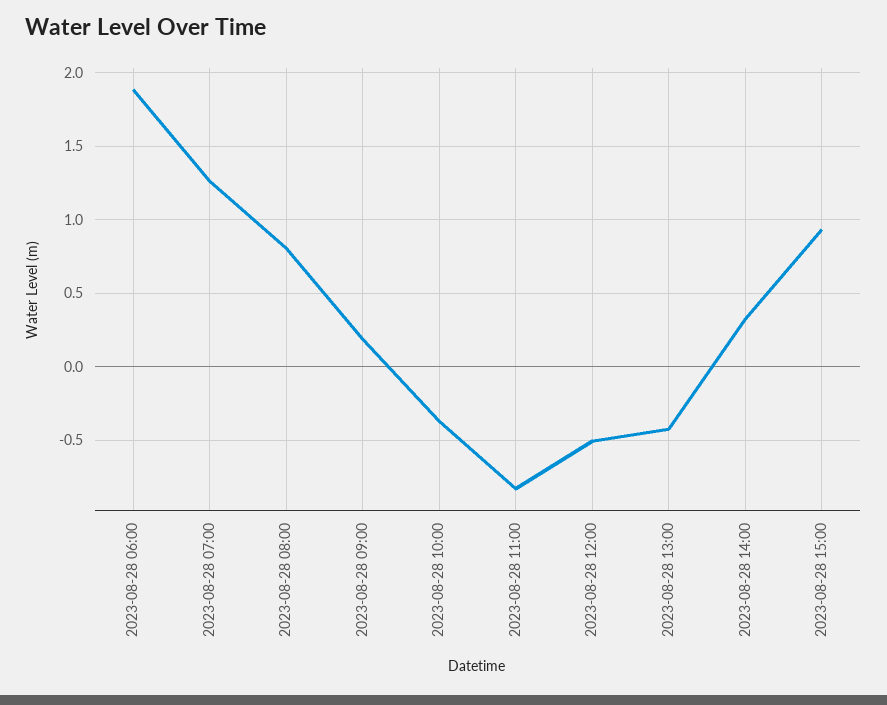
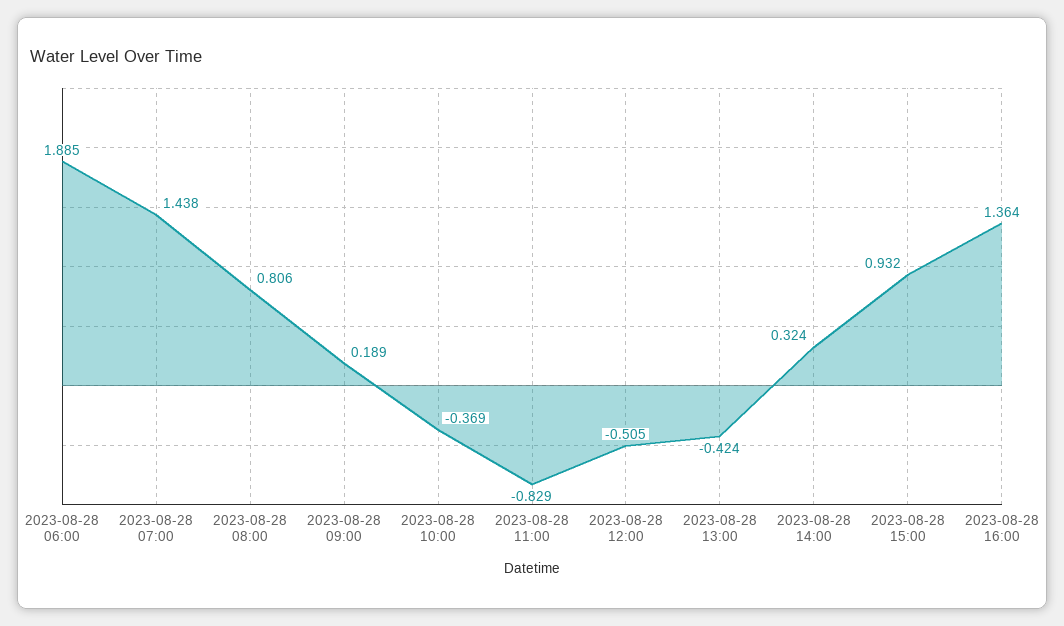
2023-08-28 07:00: 1.25 -> 1.438
2023-08-28 16:00: none -> 1.364

